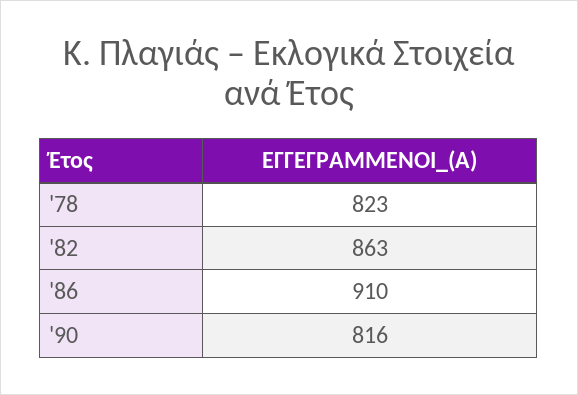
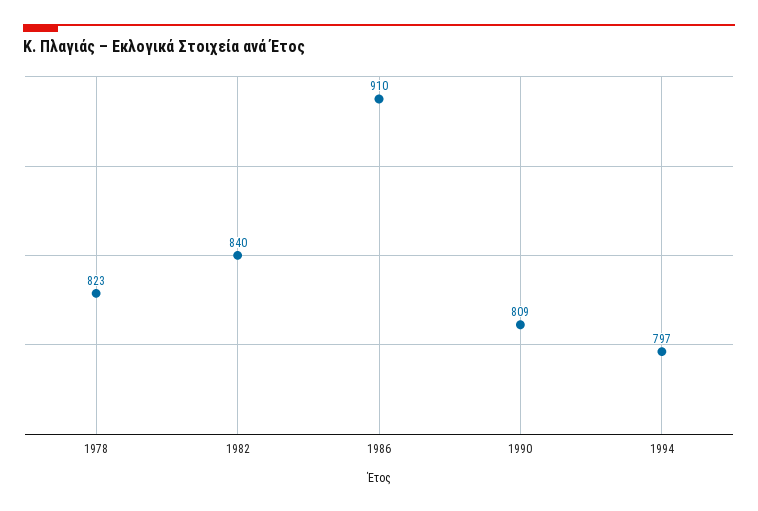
'82: 863 -> 840
'90: 816 -> 809
1994: none -> 797

